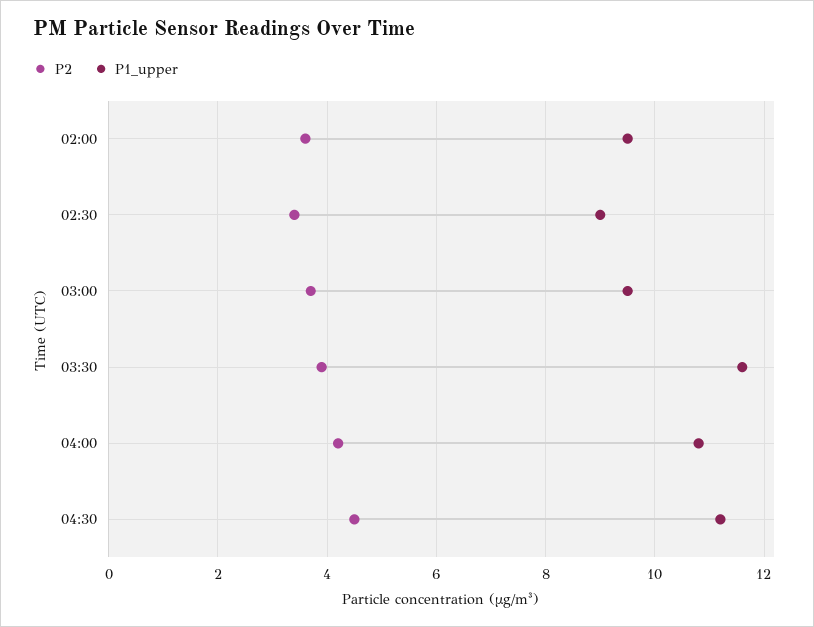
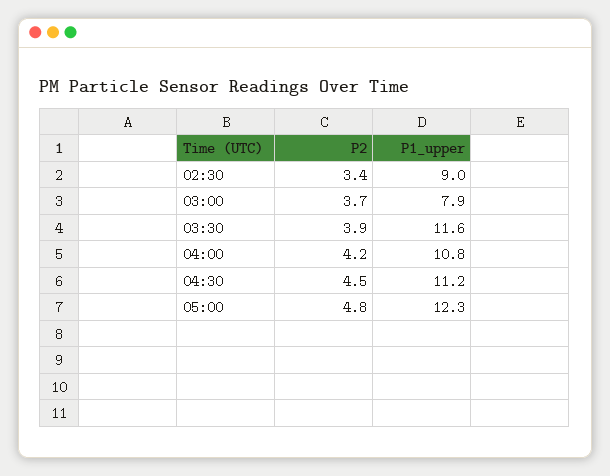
P2, 02:00: 3.5 -> none
P1_upper, 02:00: 9.5 -> none
P1_upper, 03:00: 9.5 -> 7.9
P2, 05:00: none -> 4.8
P1_upper, 05:00: none -> 12.3

